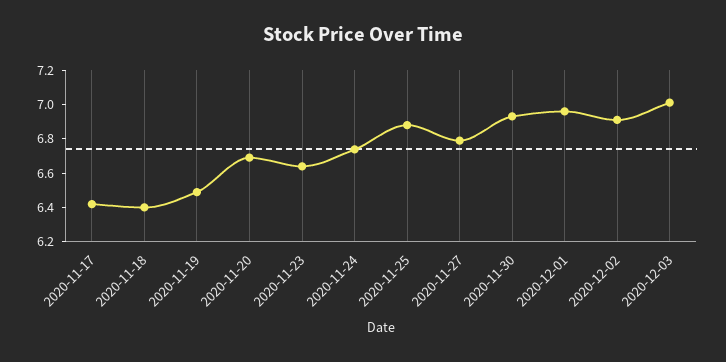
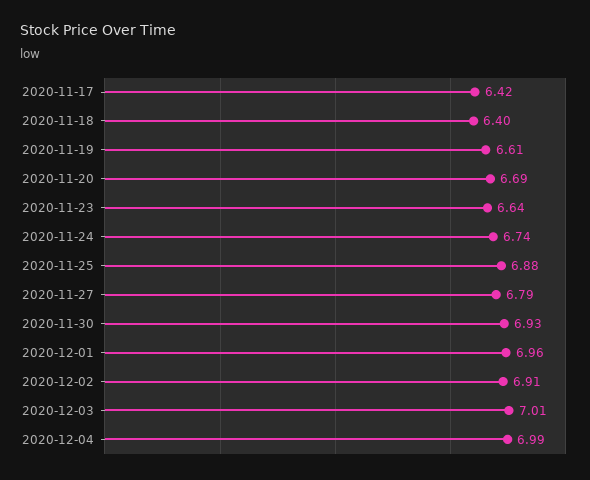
2020-11-19: 6.5 -> 6.61
2020-12-04: none -> 6.99

